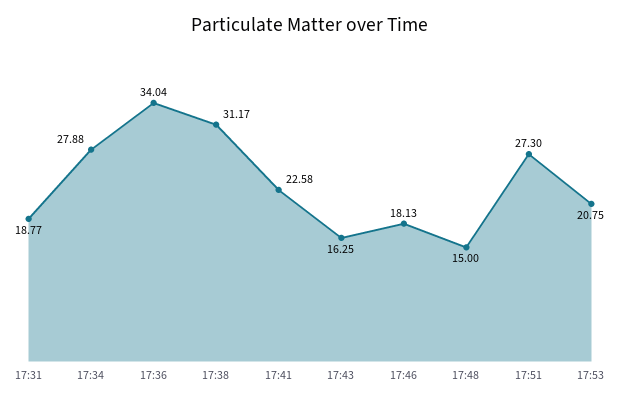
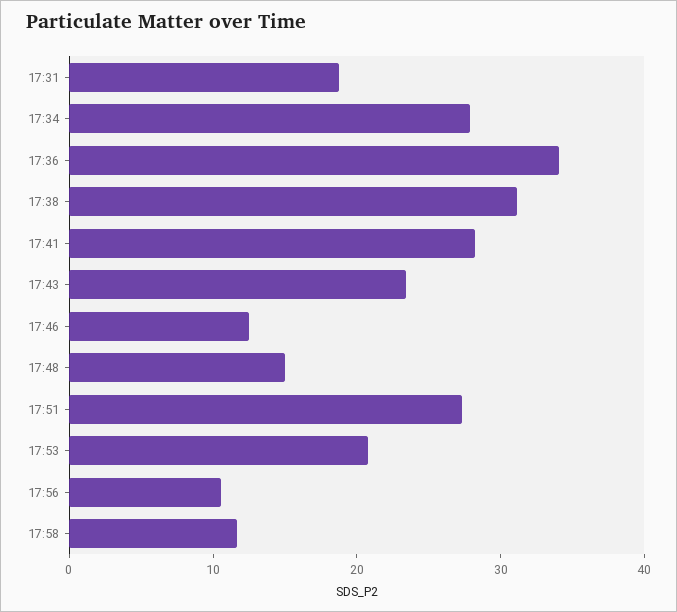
17:41: 22.58 -> 28
17:43: 16.25 -> 24
17:46: 18.13 -> 12
17:56: none -> 10
17:58: none -> 12

